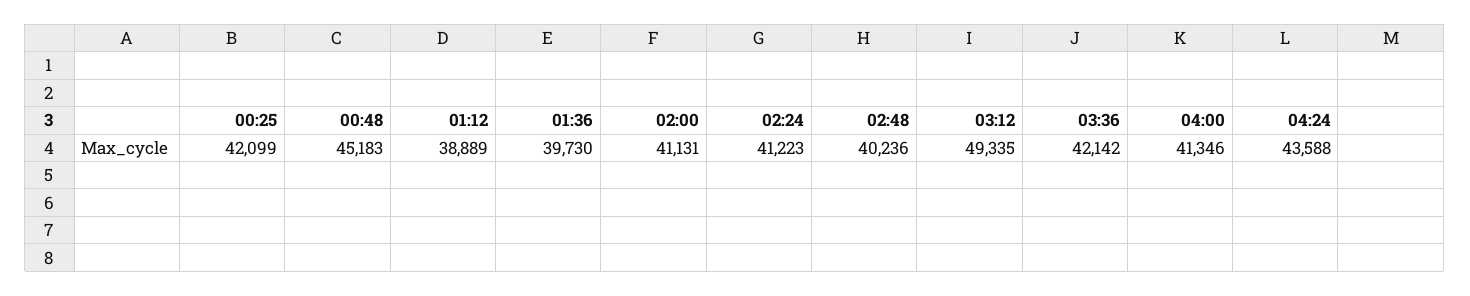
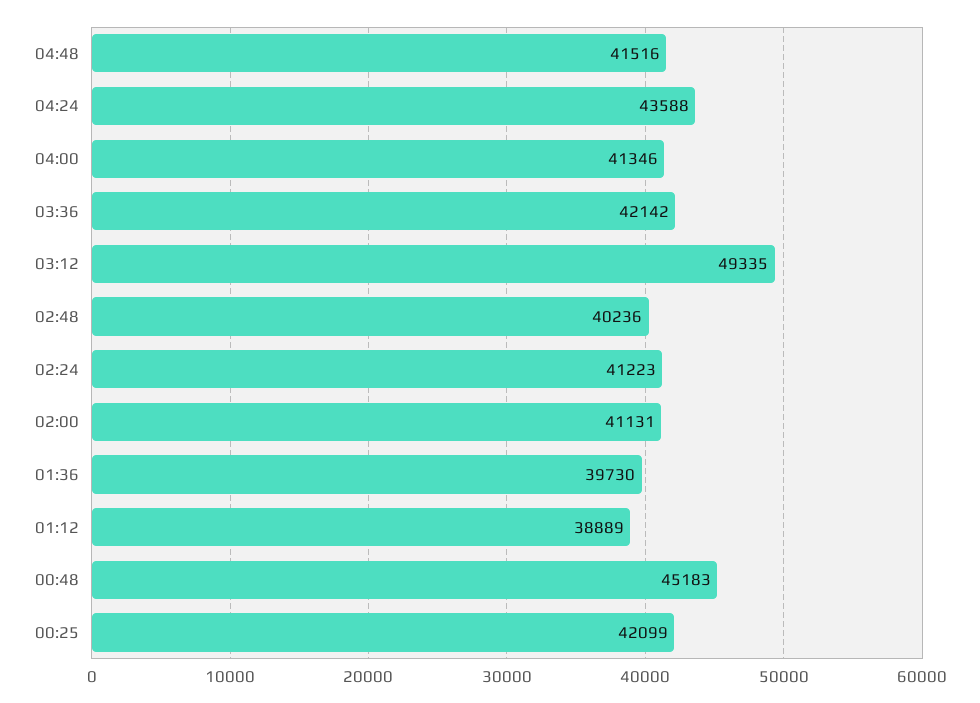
04:48: none -> 41516

